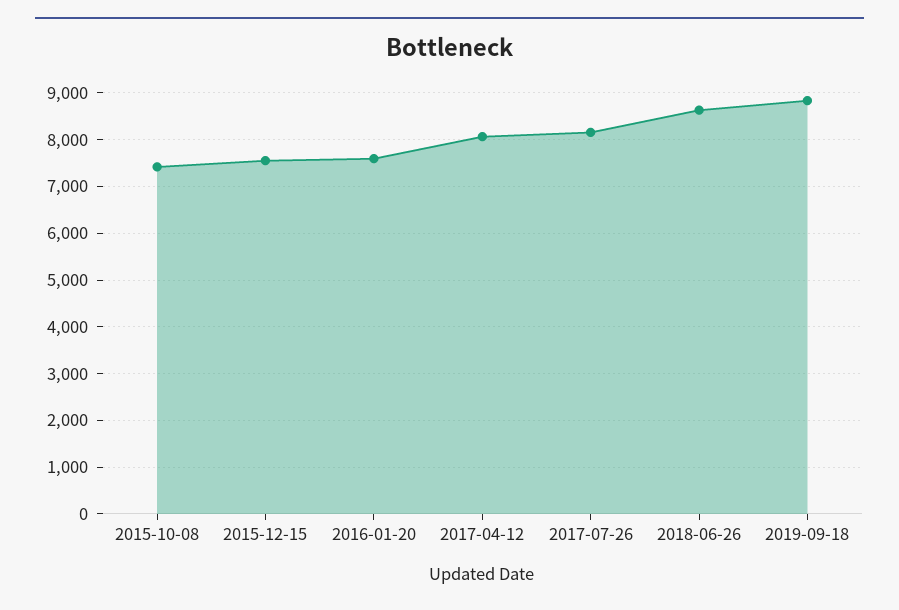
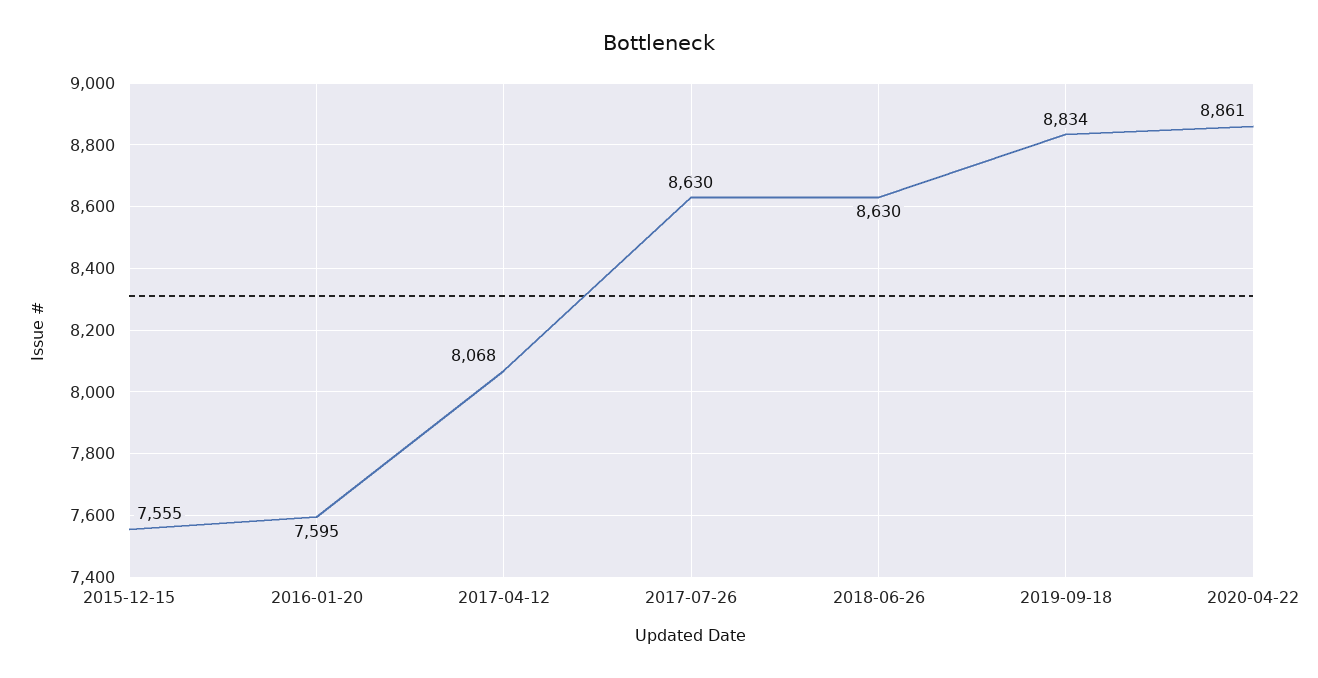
2015-10-08: 7400 -> none
2017-07-26: 8200 -> 8630
2020-04-22: none -> 8861

